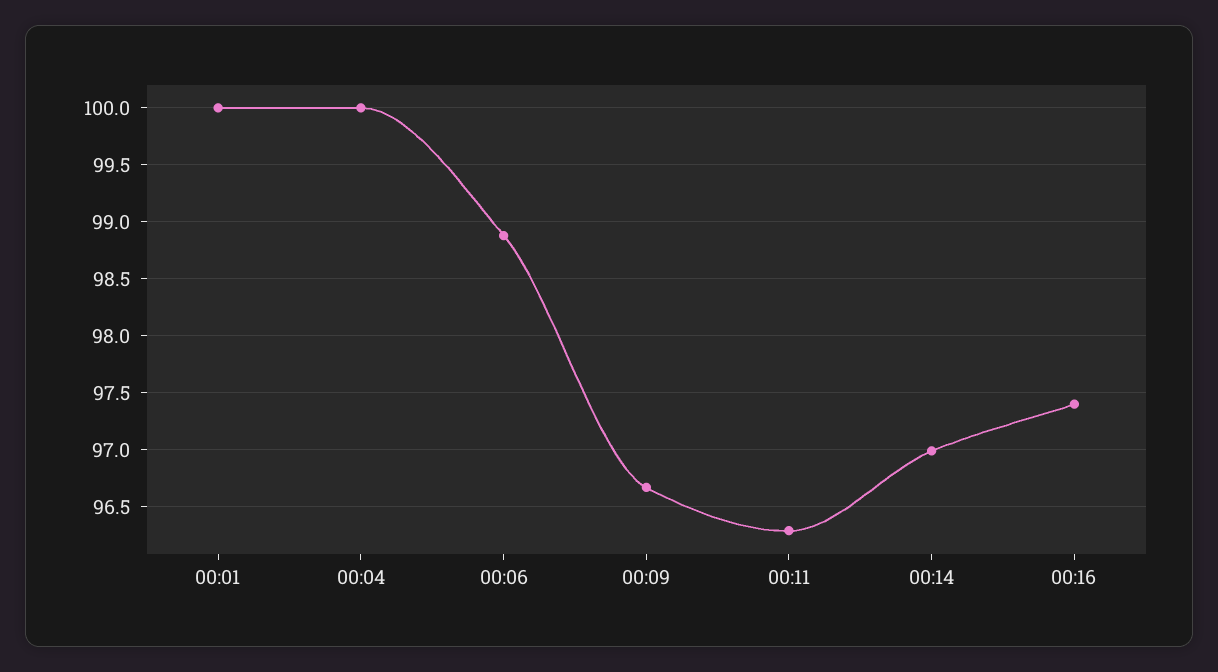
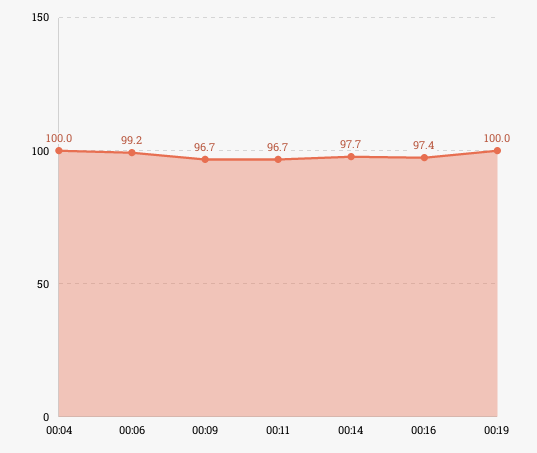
00:01: 100 -> none
00:06: 98.9 -> 99.2
00:11: 96.3 -> 96.7
00:14: 97 -> 97.7
00:19: none -> 100

